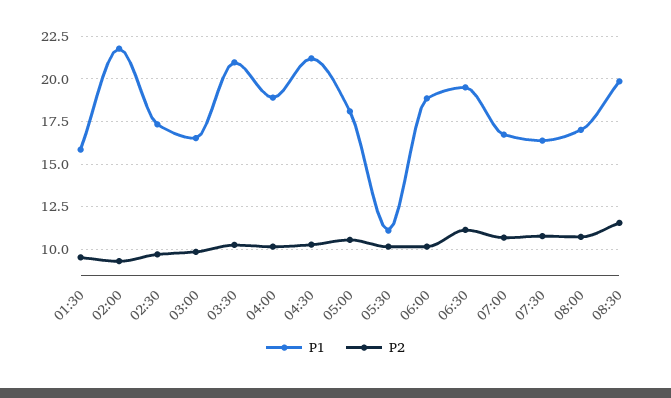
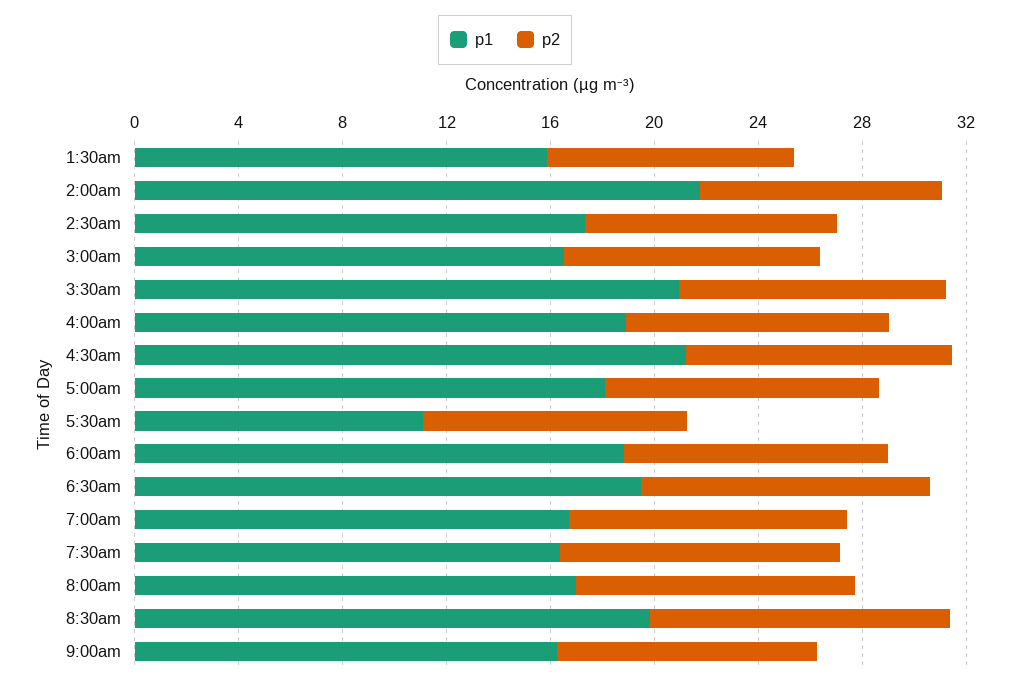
P1, 9:00am: none -> 16
P2, 9:00am: none -> 10

